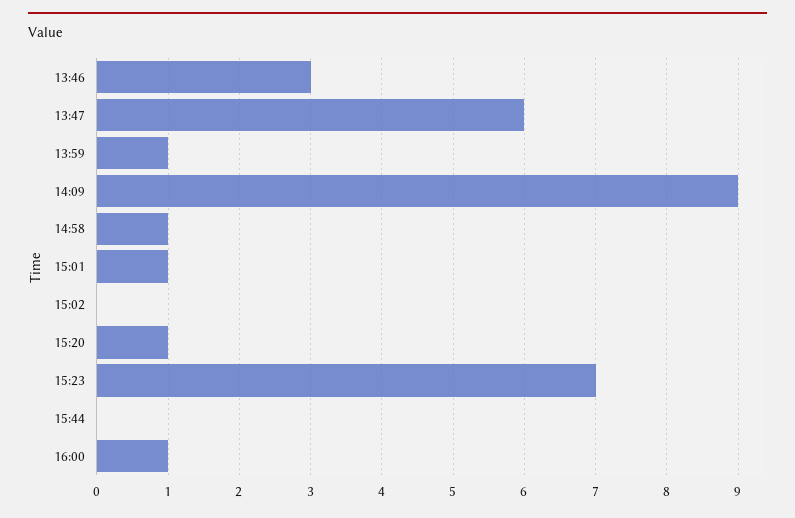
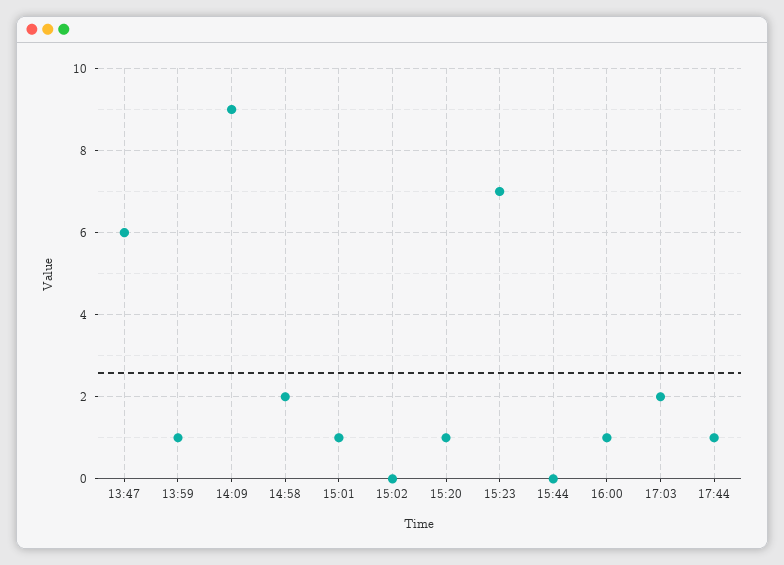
13:46: 3 -> none
14:58: 1 -> 2
17:03: none -> 2
17:44: none -> 1

